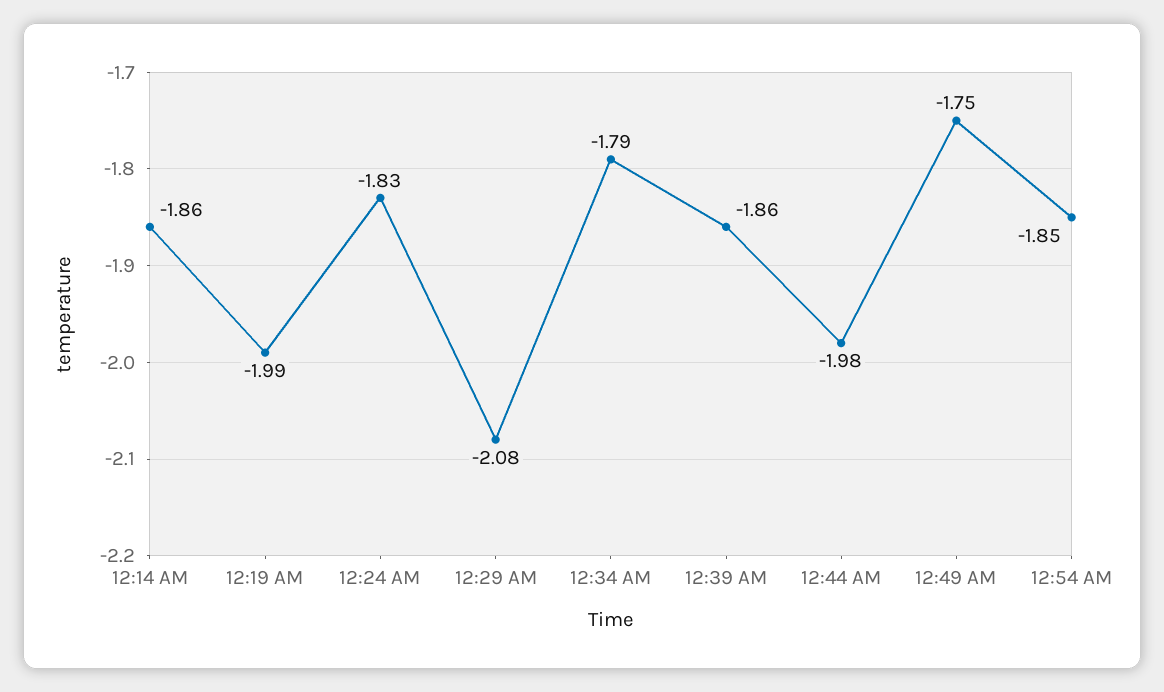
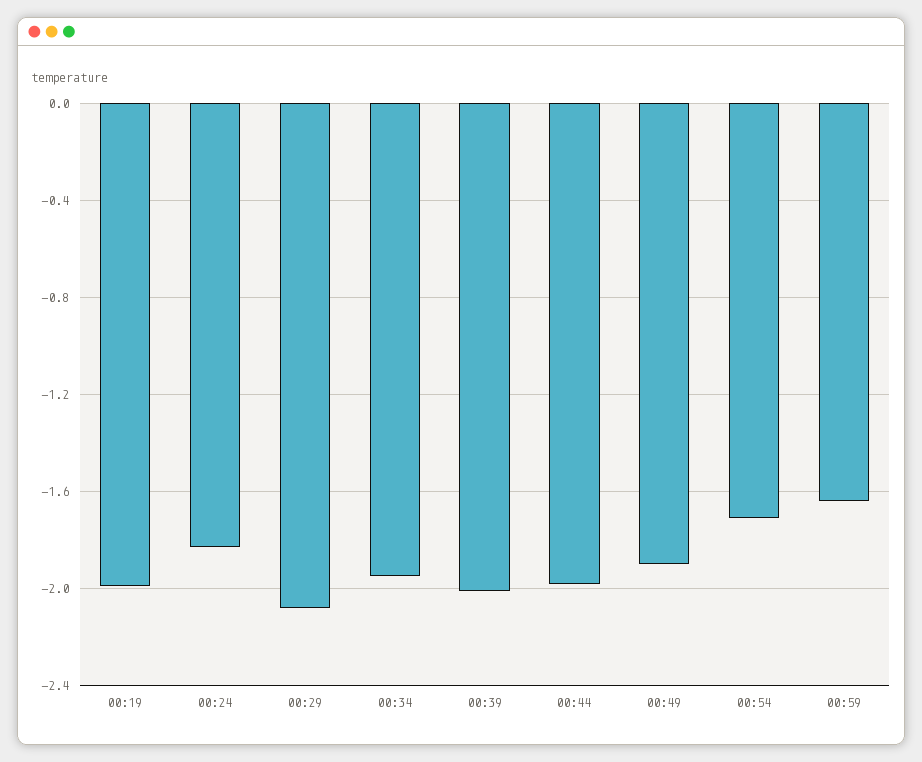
12:14 AM: -1.86 -> none
12:34 AM: -1.79 -> -1.95
12:39 AM: -1.86 -> -2
12:49 AM: -1.75 -> -1.9
12:54 AM: -1.85 -> -1.7
00:59: none -> -1.65

